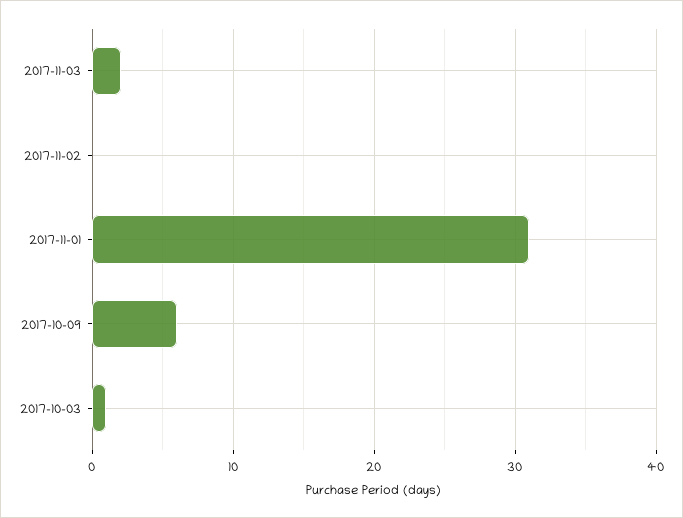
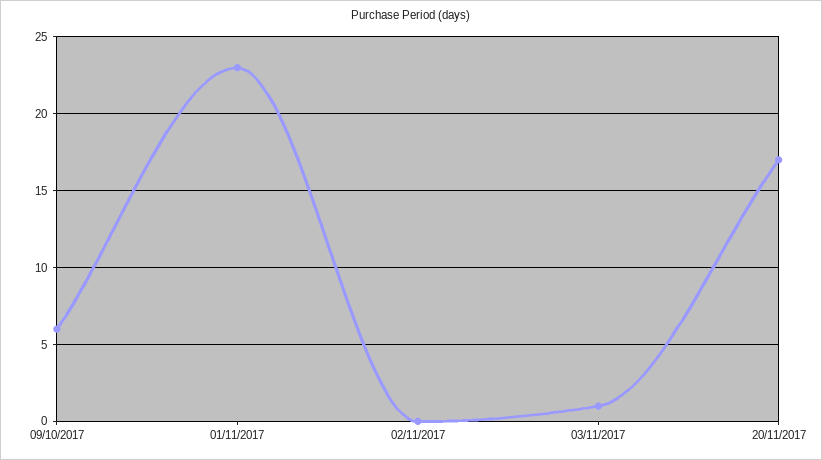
2017-11-03: 2 -> 1
2017-11-01: 31 -> 23
2017-10-03: 1 -> none
20/11/2017: none -> 17

